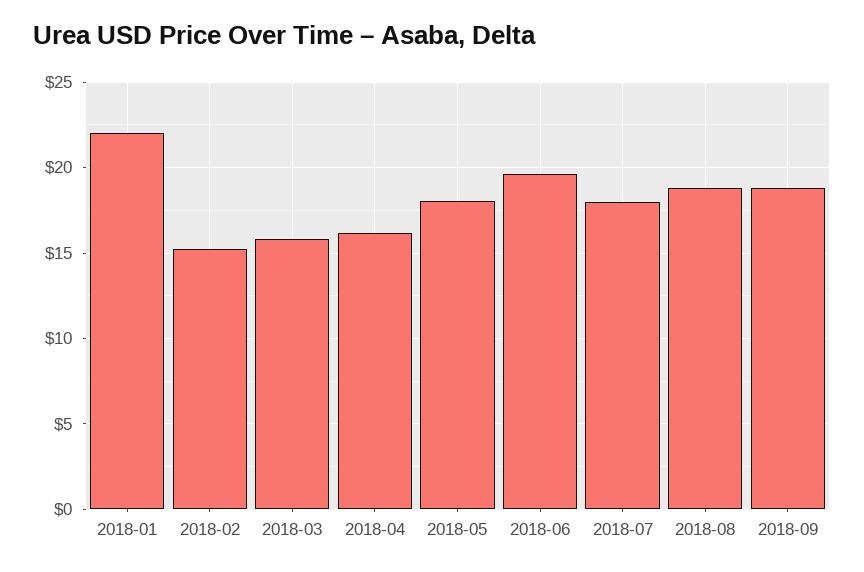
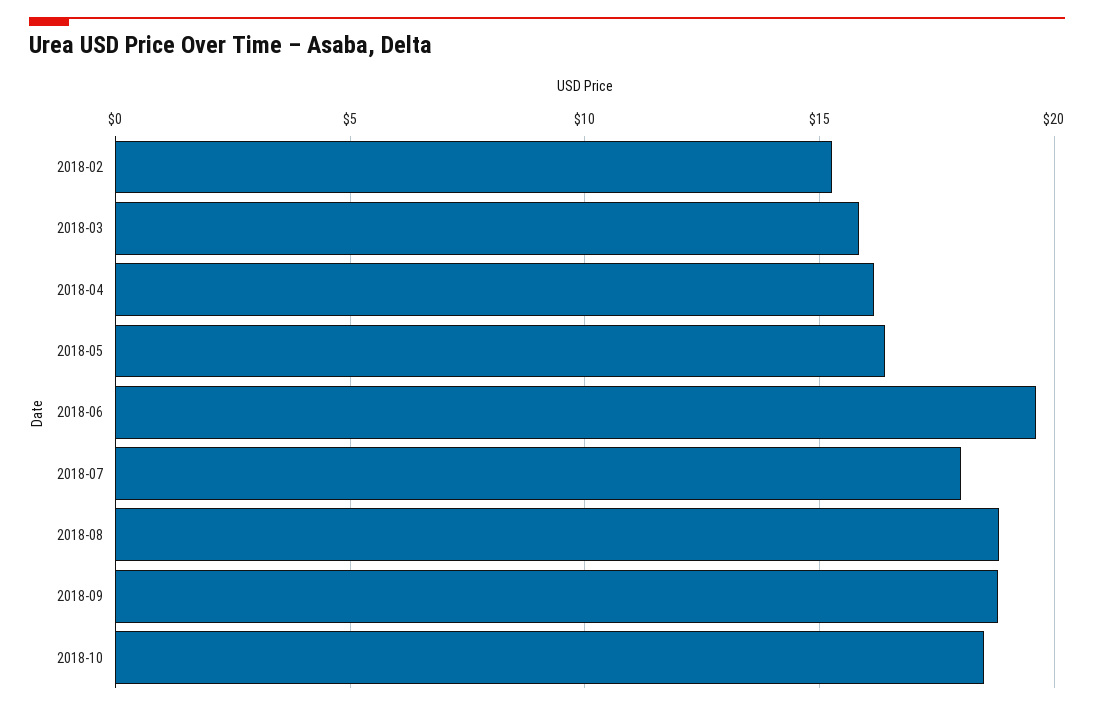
2018-01: 22 -> none
2018-05: 18 -> 16.5
2018-10: none -> 18.5

